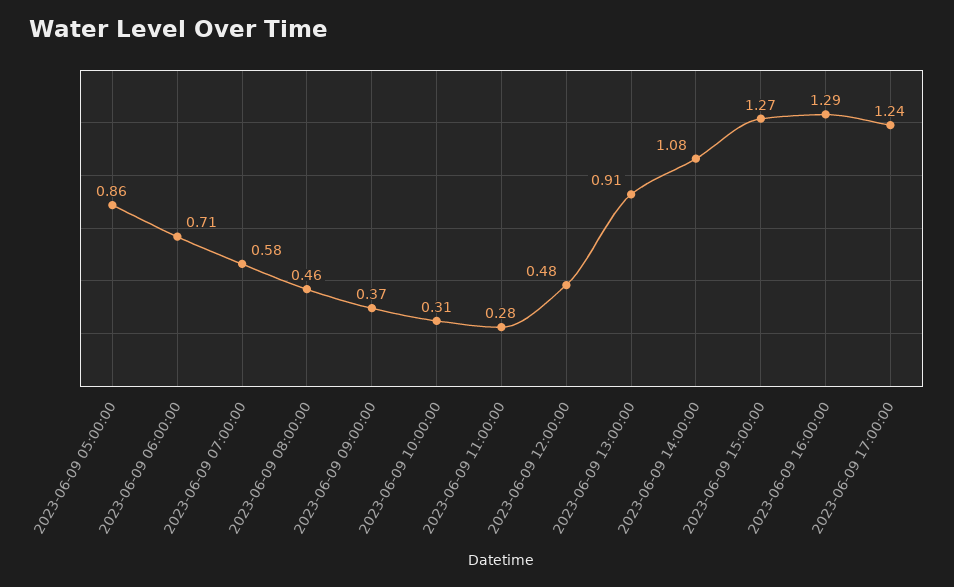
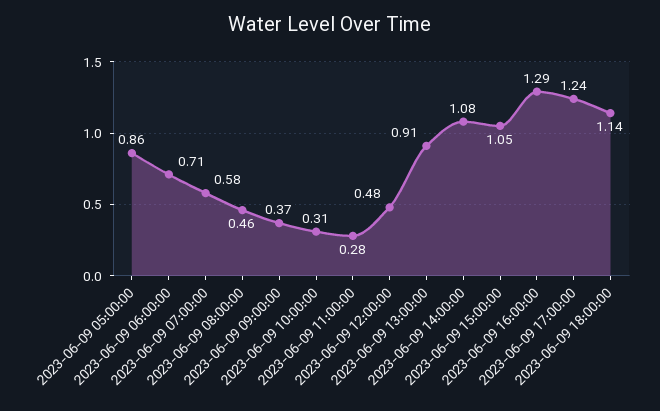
2023-06-09 15:00:00: 1.27 -> 1.05
2023-06-09 18:00:00: none -> 1.14

